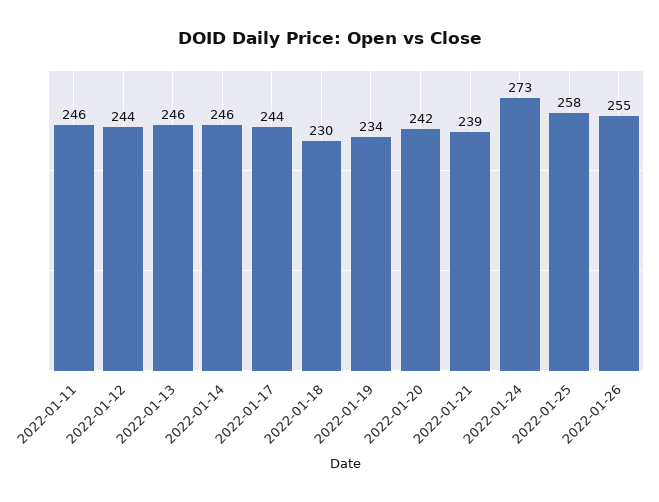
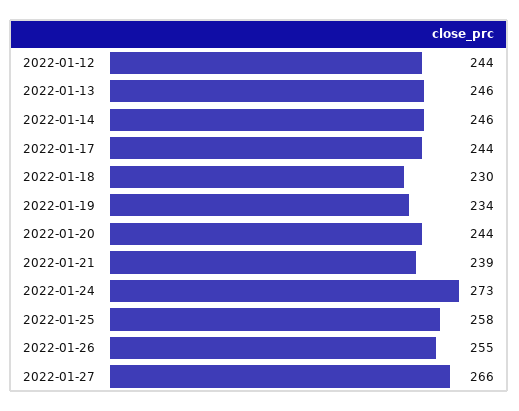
2022-01-11: 246 -> none
2022-01-20: 242 -> 244
2022-01-27: none -> 266

